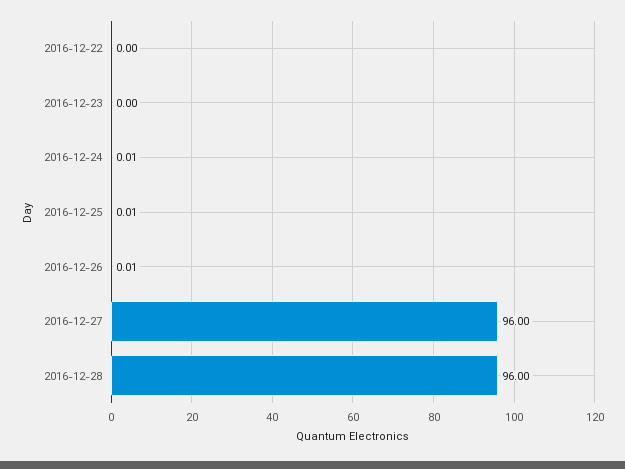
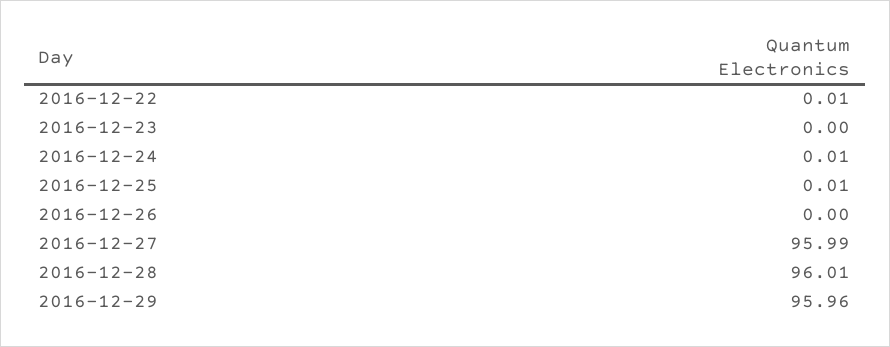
2016-12-22: 0 -> 0.01
2016-12-26: 0.01 -> 0
2016-12-27: 96 -> 95.99
2016-12-28: 96 -> 96.01
2016-12-29: none -> 95.96

